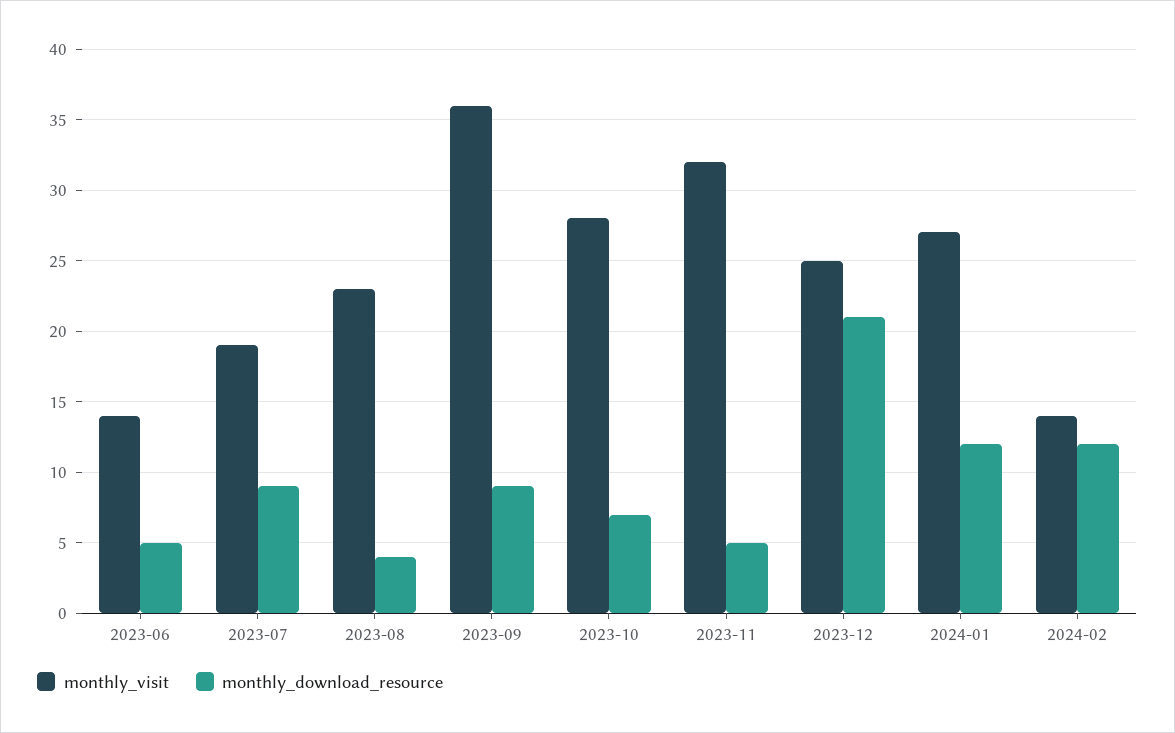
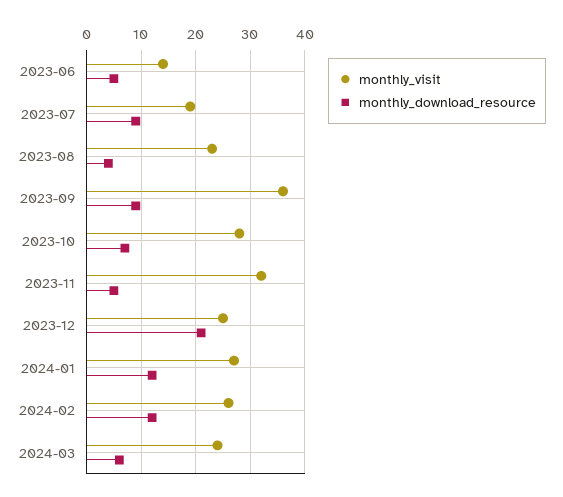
monthly_visit, 2024-02: 14 -> 25
monthly_visit, 2024-03: none -> 25
monthly_download_resource, 2024-03: none -> 5

